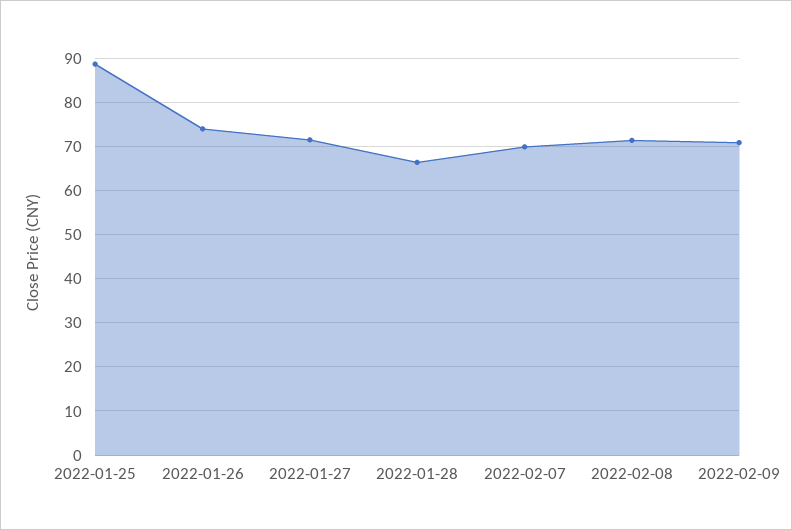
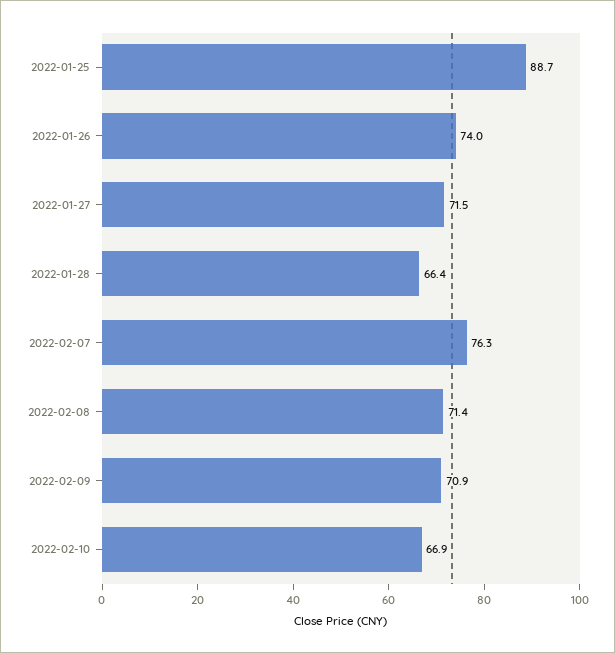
2022-02-07: 70 -> 76.3
2022-02-10: none -> 66.9

